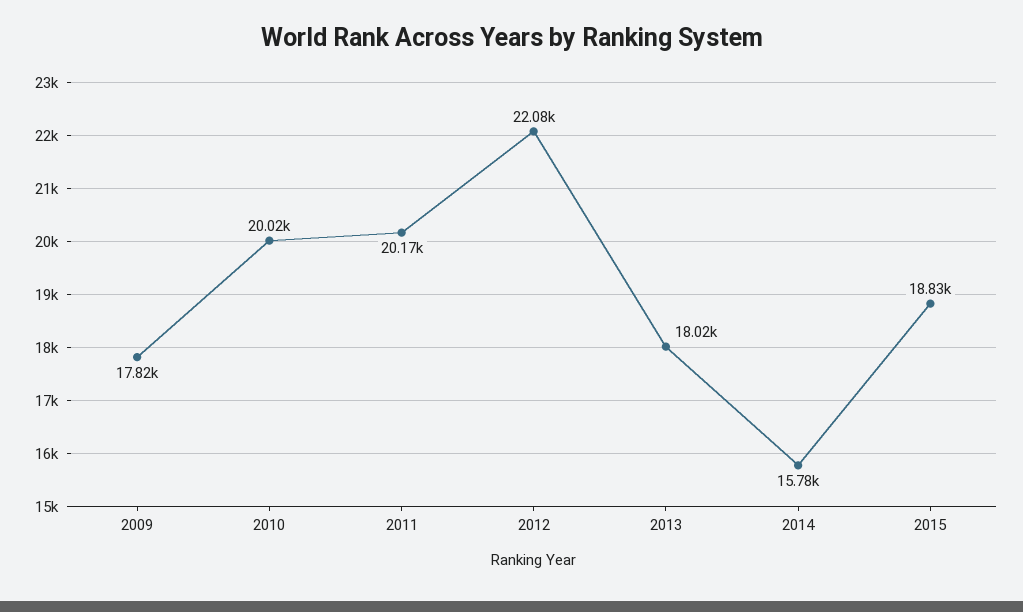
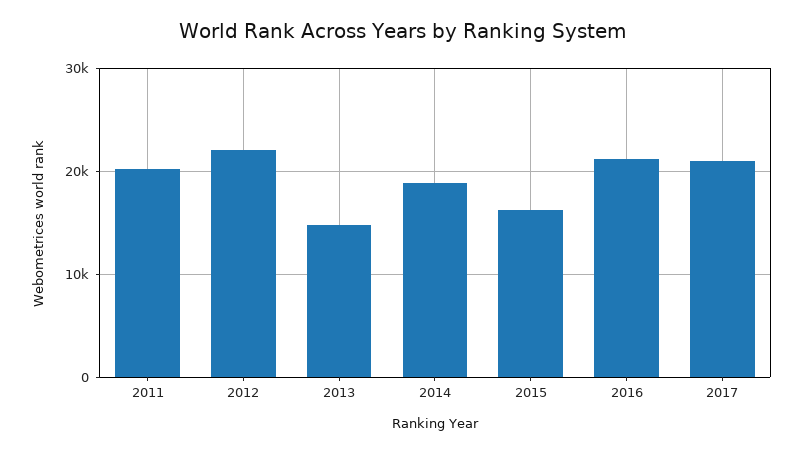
2009: 17820 -> none
2010: 20020 -> none
2013: 18020 -> 15000
2014: 15780 -> 19000
2015: 18830 -> 16000
2016: none -> 21000
2017: none -> 21000

